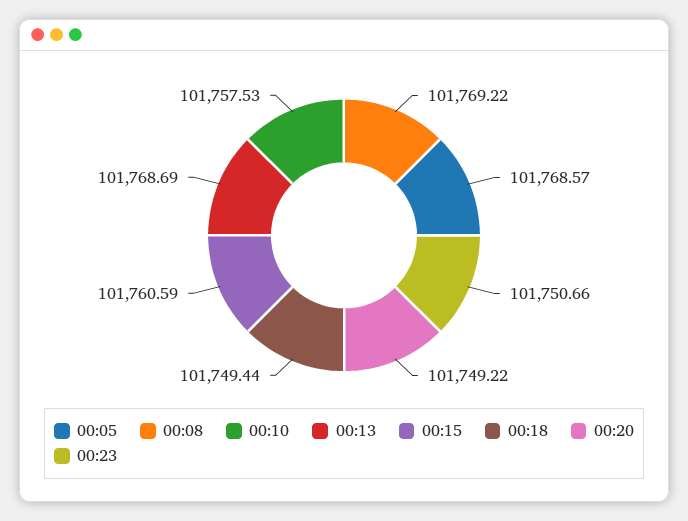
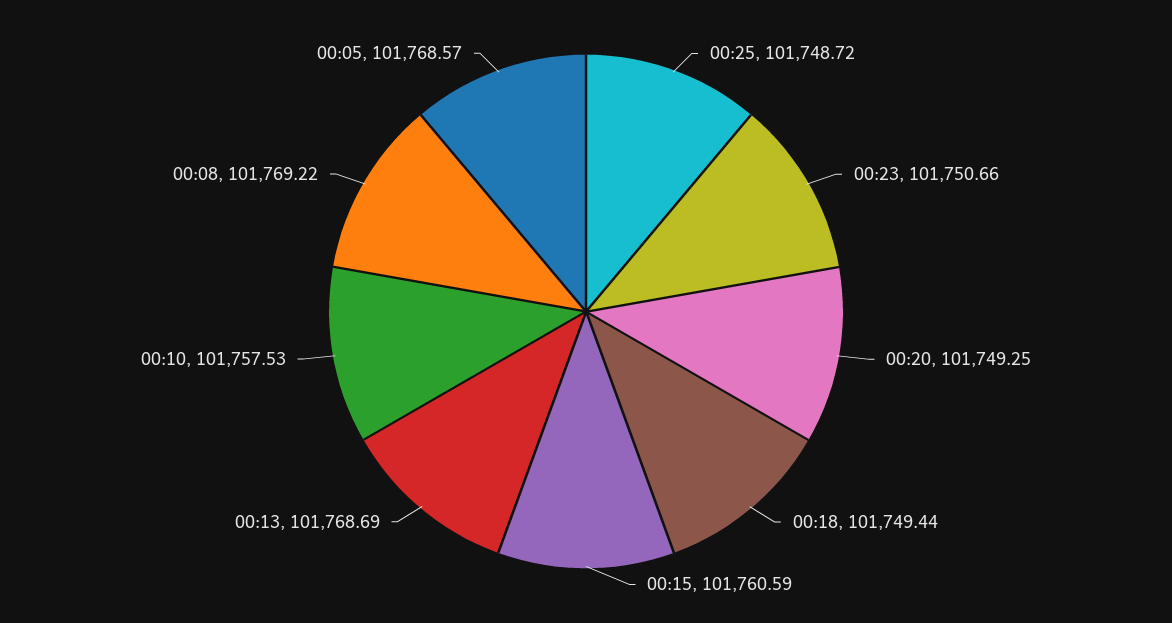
00:20: 101749.22 -> 101749.25
00:25: none -> 101748.72

